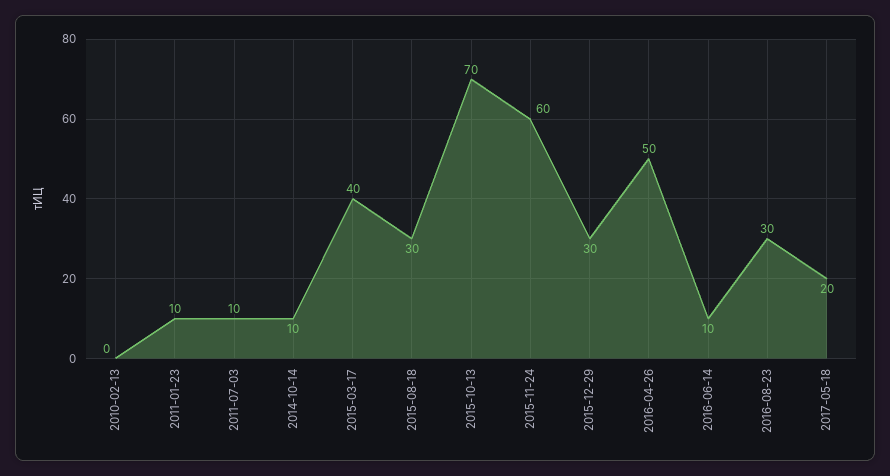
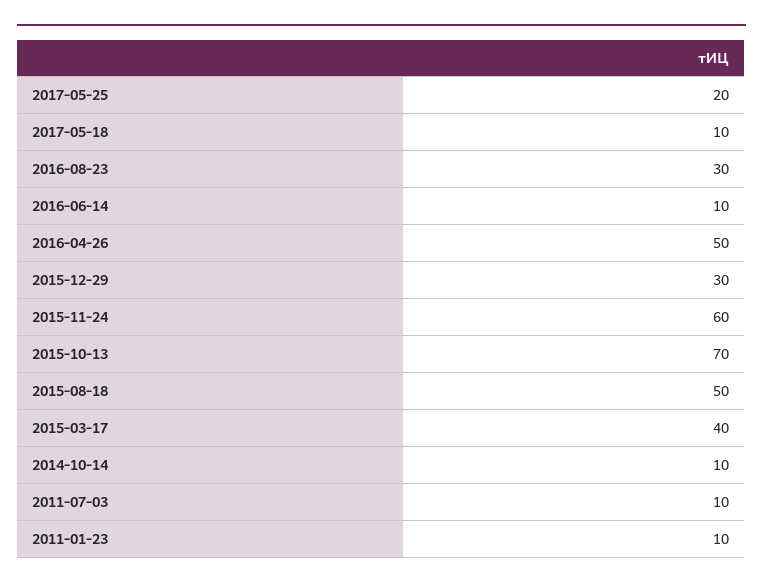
2010-02-13: 0 -> none
2015-08-18: 30 -> 50
2017-05-18: 20 -> 10
2017-05-25: none -> 20

